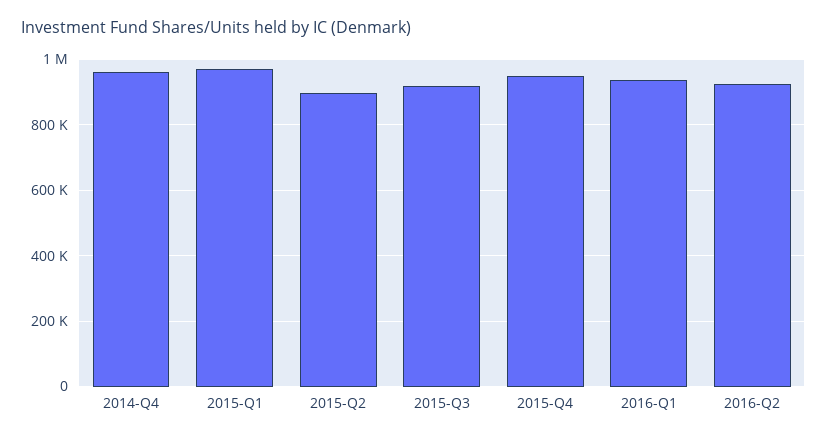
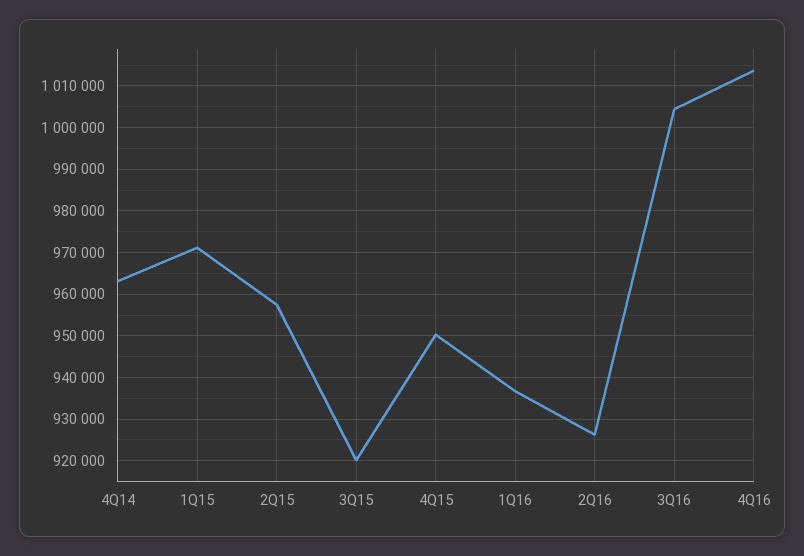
2015-Q2: 900000 -> 958000
3Q16: none -> 1004000
4Q16: none -> 1014000

